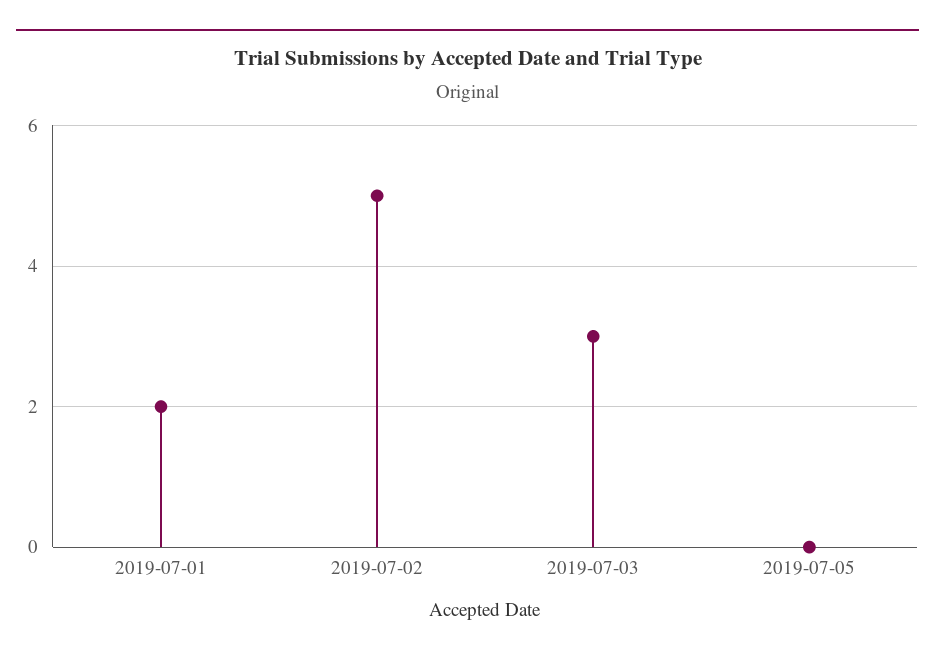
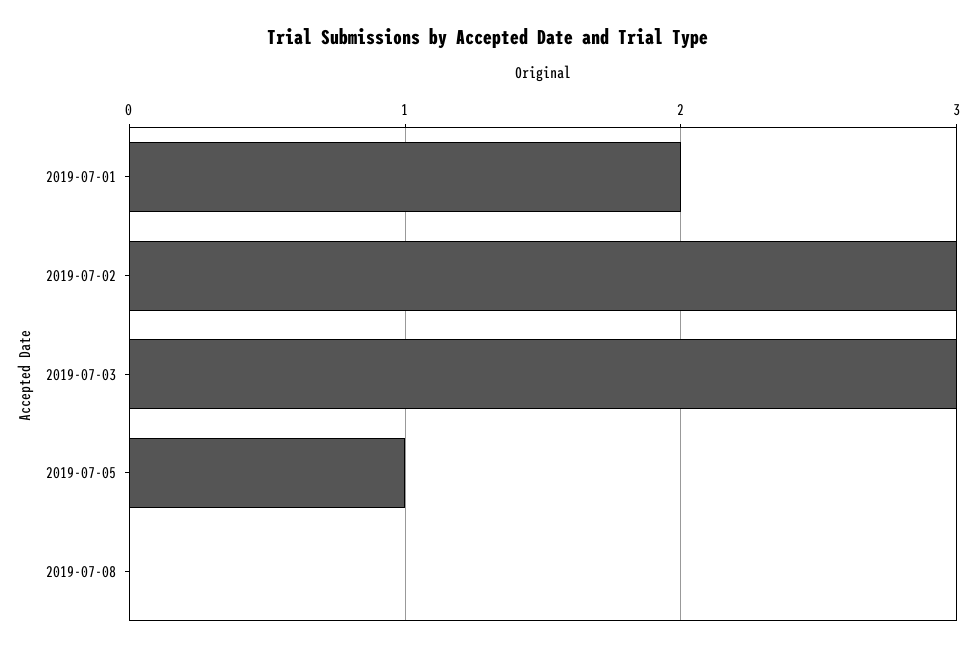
2019-07-02: 5 -> 3
2019-07-05: 0 -> 1
2019-07-08: none -> 0

